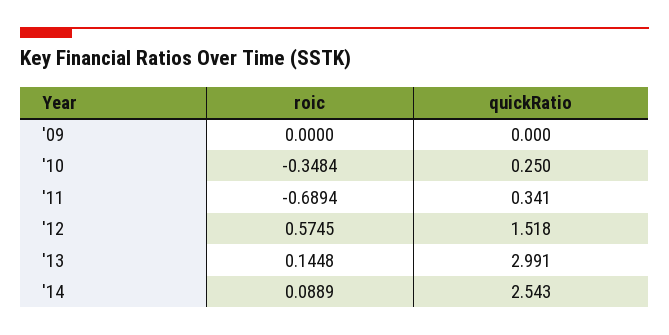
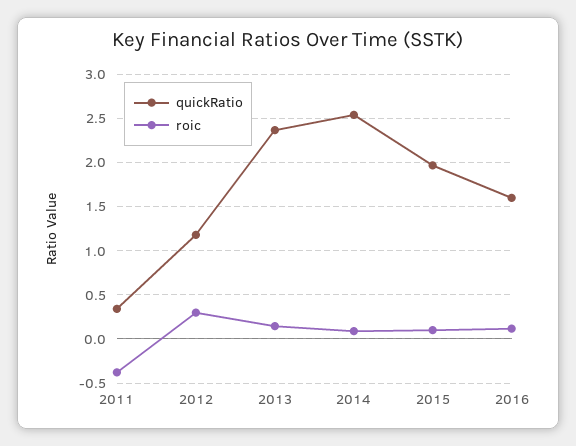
roic, '09: 0 -> none
quickRatio, '09: 0 -> none
roic, '10: -0.3484 -> none
quickRatio, '10: 0.25 -> none
roic, '11: -0.6894 -> -0.4
roic, '12: 0.5745 -> 0.3
quickRatio, '12: 1.518 -> 1.2
quickRatio, '13: 2.991 -> 2.4
quickRatio, 2015: none -> 2
roic, 2015: none -> 0.1
quickRatio, 2016: none -> 1.6
roic, 2016: none -> 0.1

